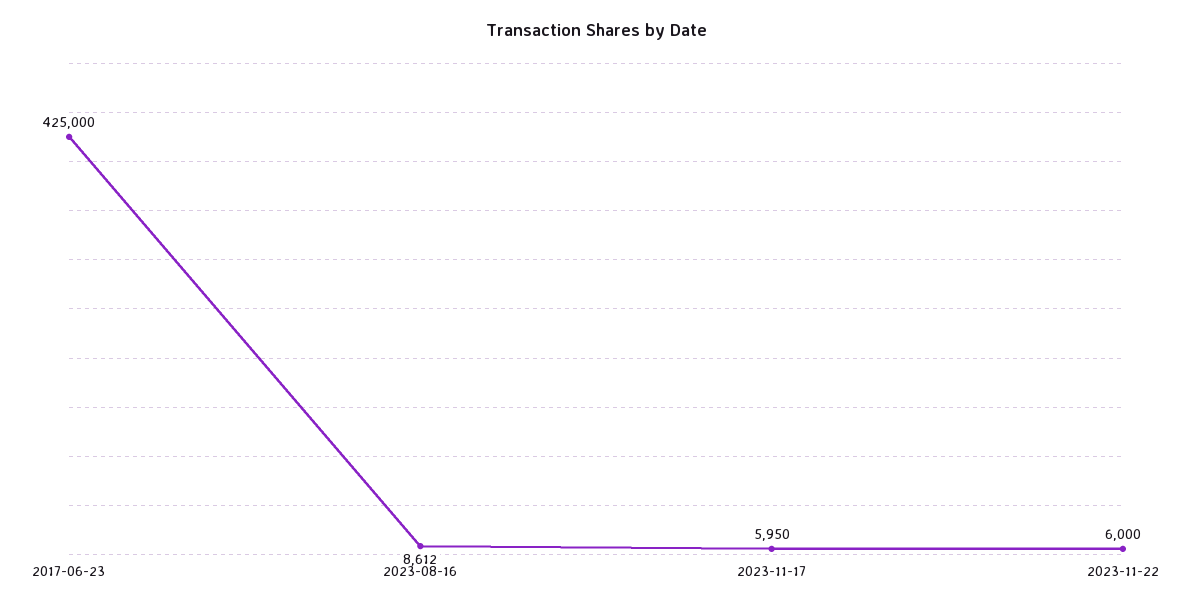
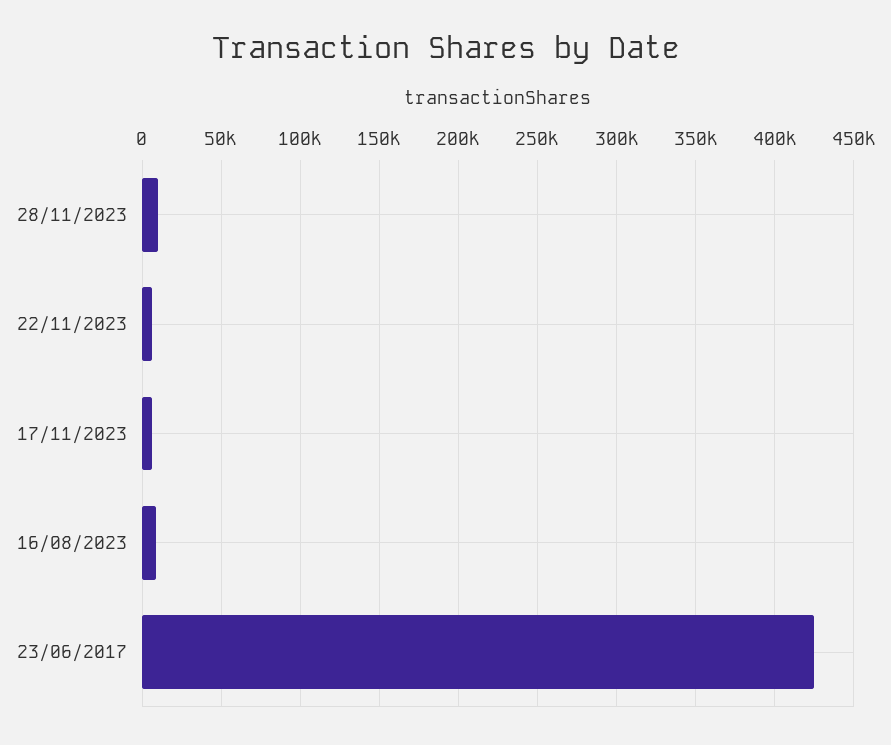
28/11/2023: none -> 10000

